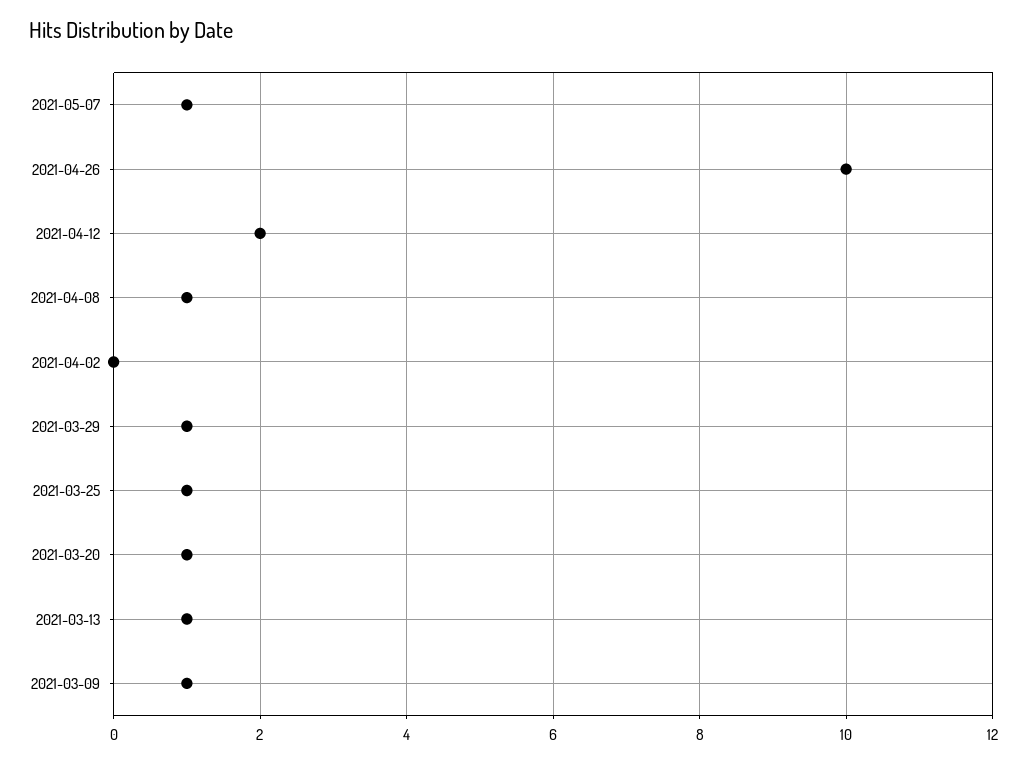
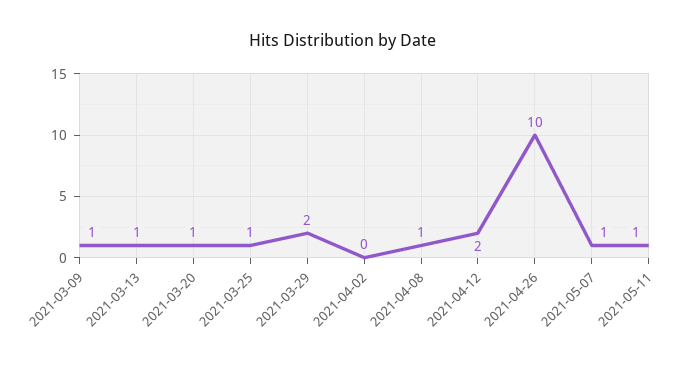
2021-03-29: 1 -> 2
2021-05-11: none -> 1

